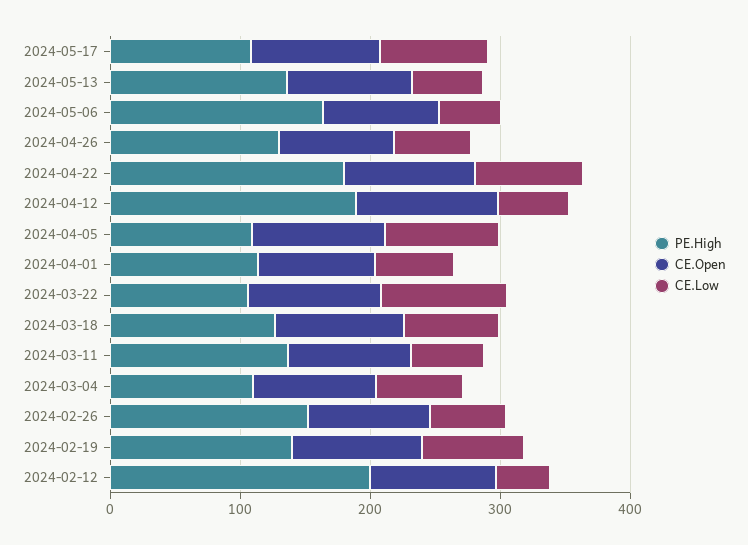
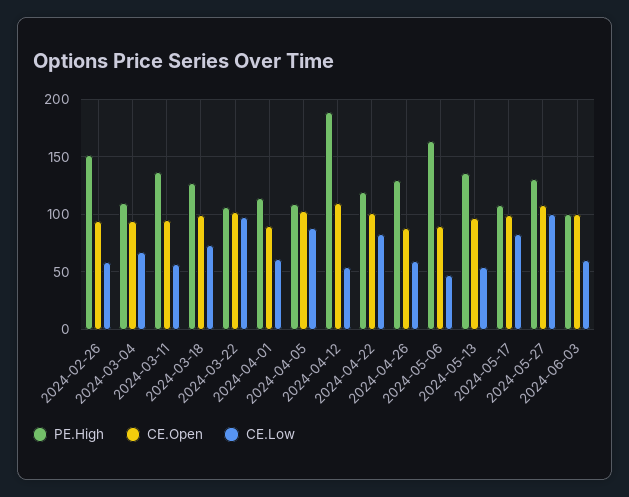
PE.High, 2024-04-22: 180 -> 120
PE.High, 2024-02-19: 140 -> none
CE.Open, 2024-02-19: 100 -> none
CE.Low, 2024-02-19: 80 -> none
PE.High, 2024-02-12: 200 -> none
CE.Open, 2024-02-12: 100 -> none
CE.Low, 2024-02-12: 40 -> none
PE.High, 2024-05-27: none -> 130
CE.Open, 2024-05-27: none -> 110
CE.Low, 2024-05-27: none -> 100
PE.High, 2024-06-03: none -> 100
CE.Open, 2024-06-03: none -> 100
CE.Low, 2024-06-03: none -> 60

